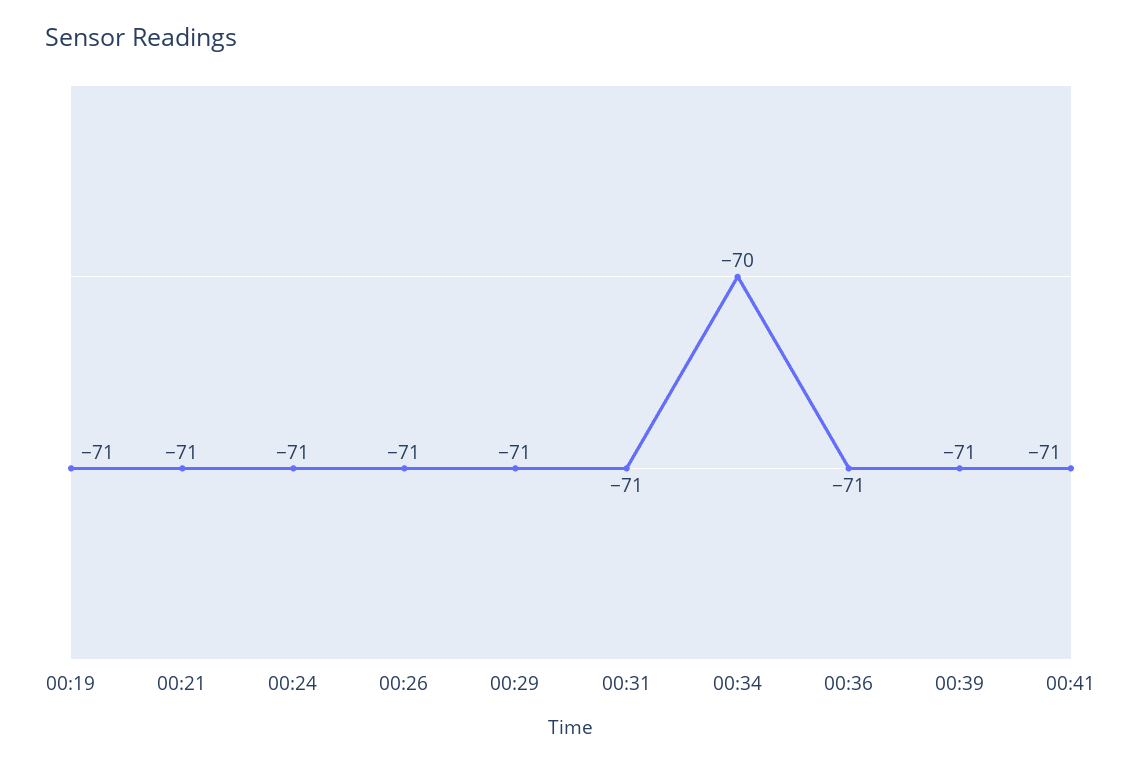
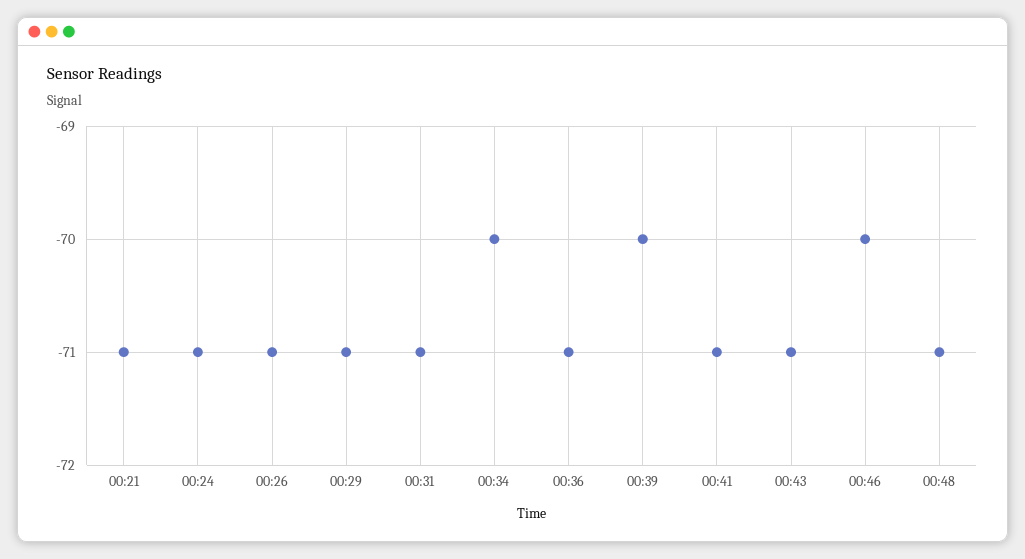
00:19: -71 -> none
00:39: -71 -> -70
00:43: none -> -71
00:46: none -> -70
00:48: none -> -71

